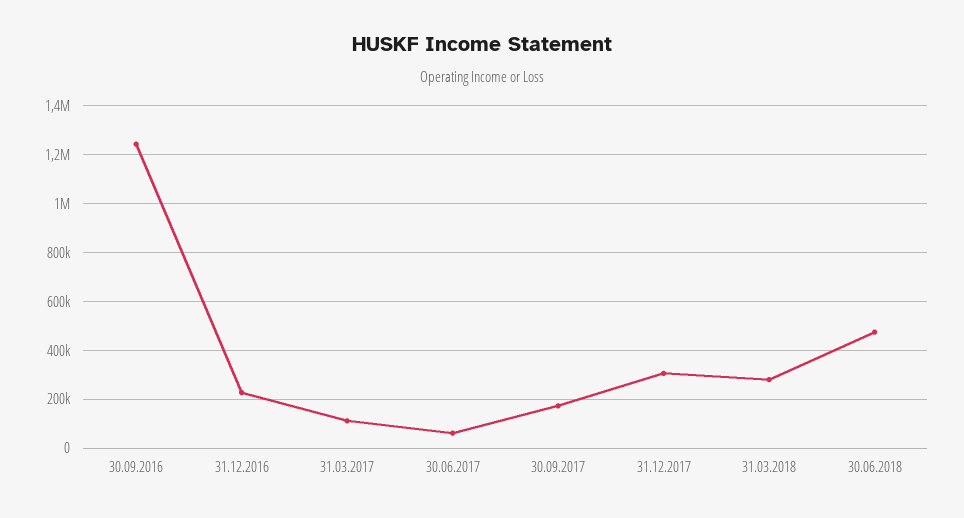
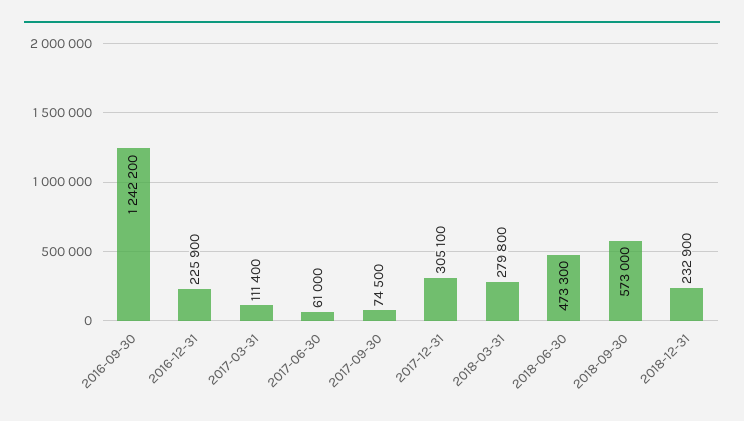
30.09.2017: 175000 -> 74500
2018-09-30: none -> 573000
2018-12-31: none -> 232900

